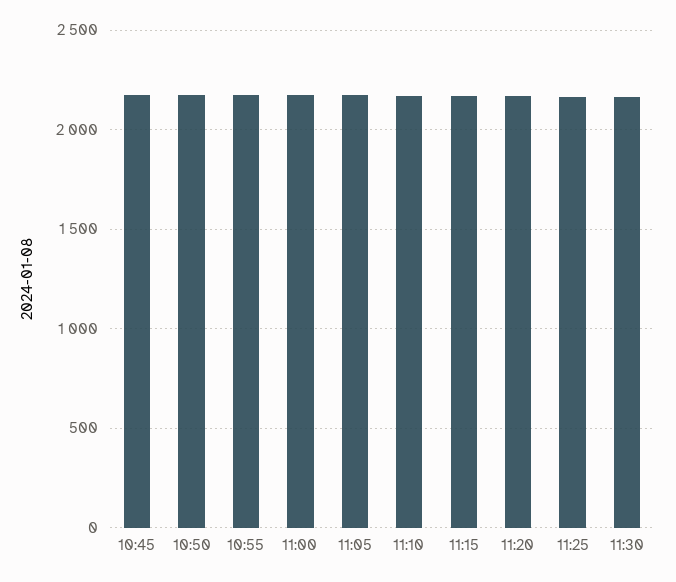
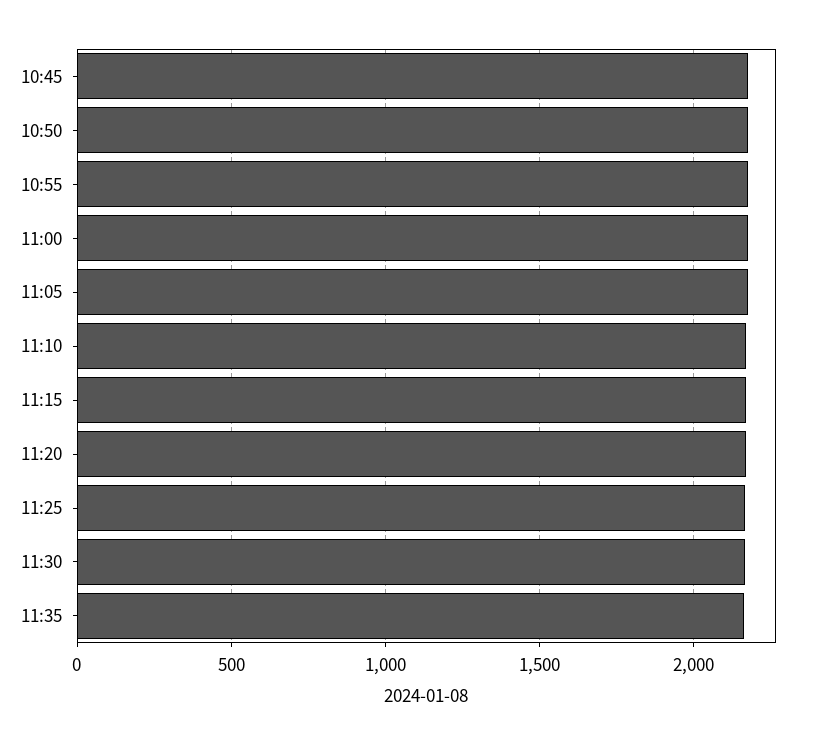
11:35: none -> 2150

